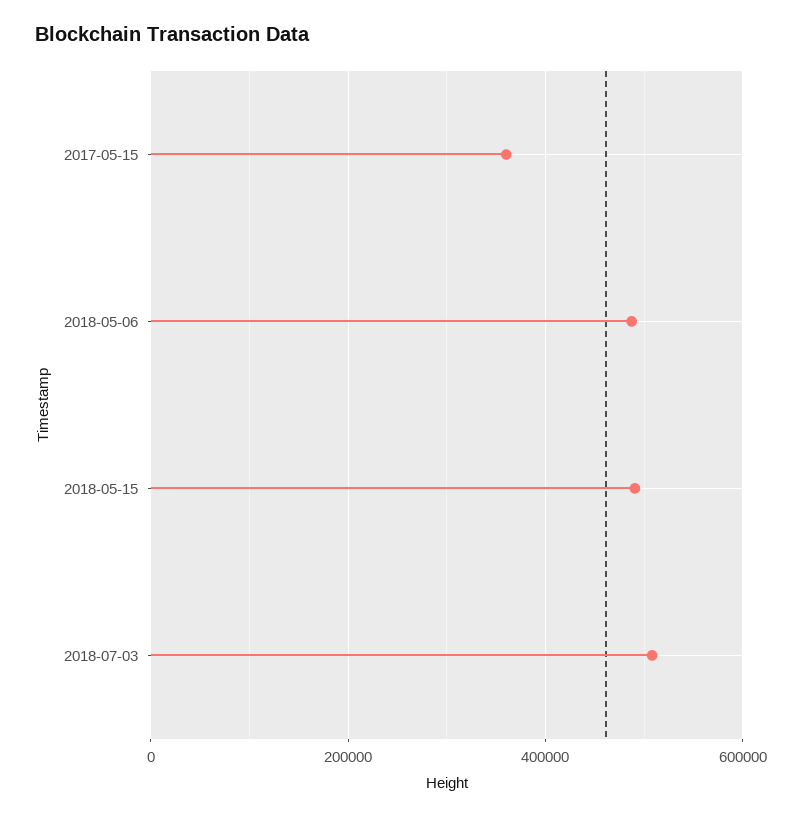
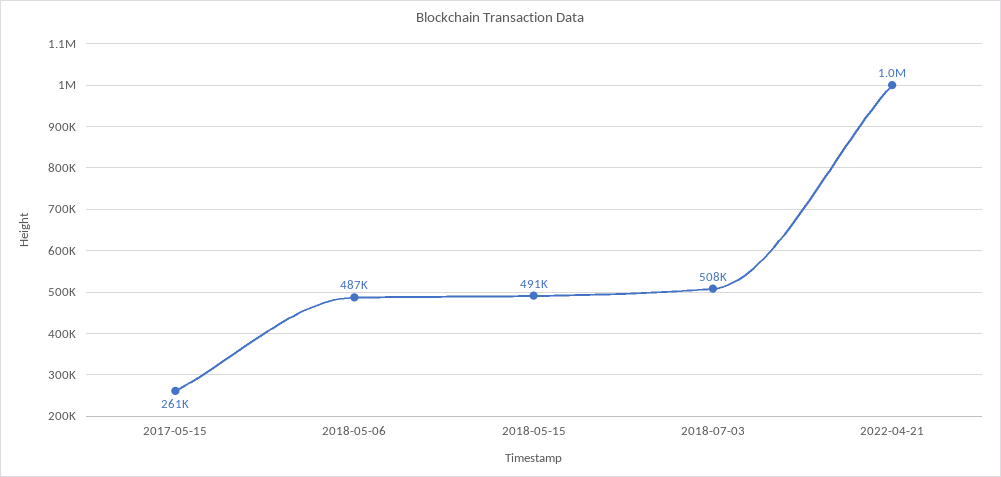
2017-05-15: 360000 -> 261000
2022-04-21: none -> 1000000

